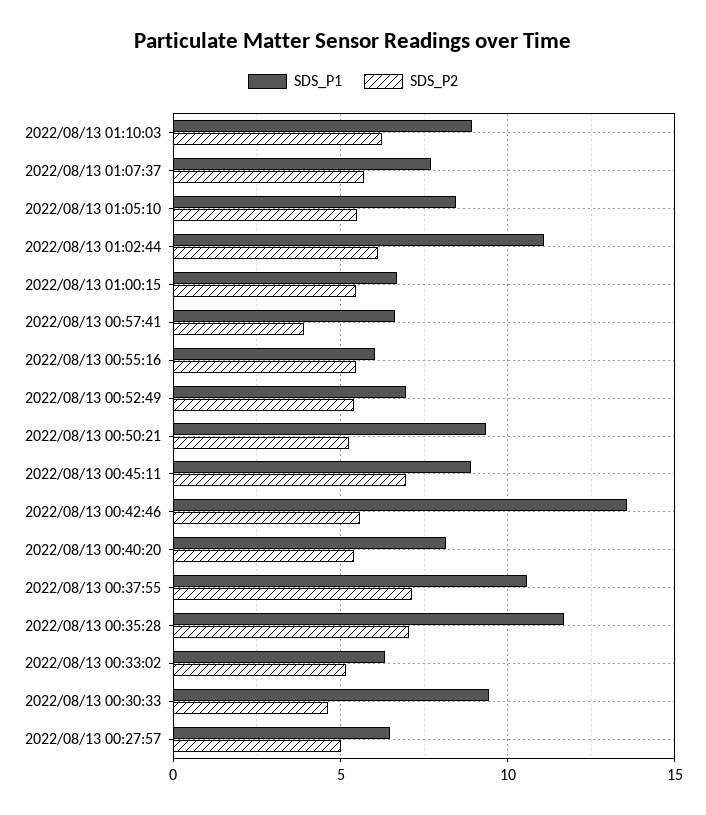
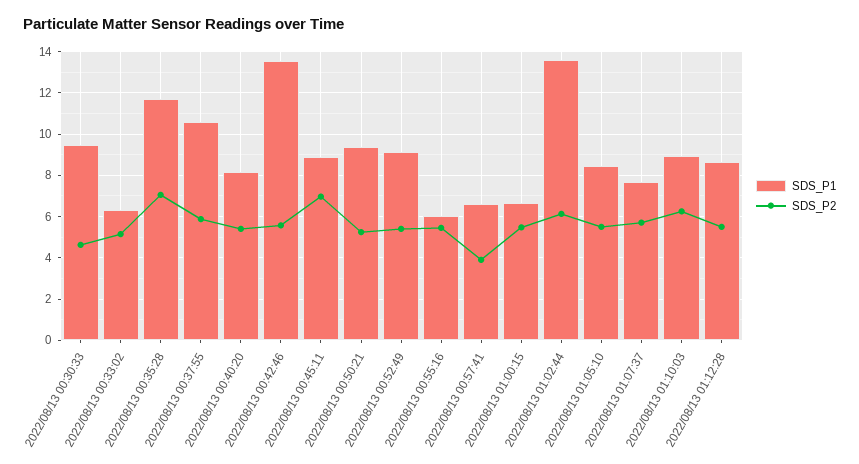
SDS_P1, 2022/08/13 01:02:44: 11 -> 13.5
SDS_P1, 2022/08/13 00:52:49: 7 -> 9
SDS_P2, 2022/08/13 00:37:55: 7 -> 6
SDS_P1, 2022/08/13 00:27:57: 6.5 -> none
SDS_P2, 2022/08/13 00:27:57: 5 -> none
SDS_P1, 2022/08/13 01:12:28: none -> 8.5
SDS_P2, 2022/08/13 01:12:28: none -> 5.5

